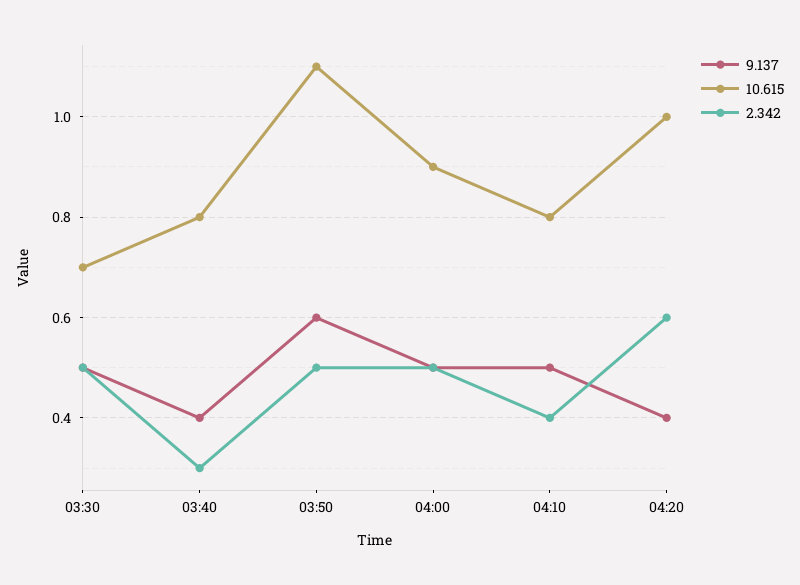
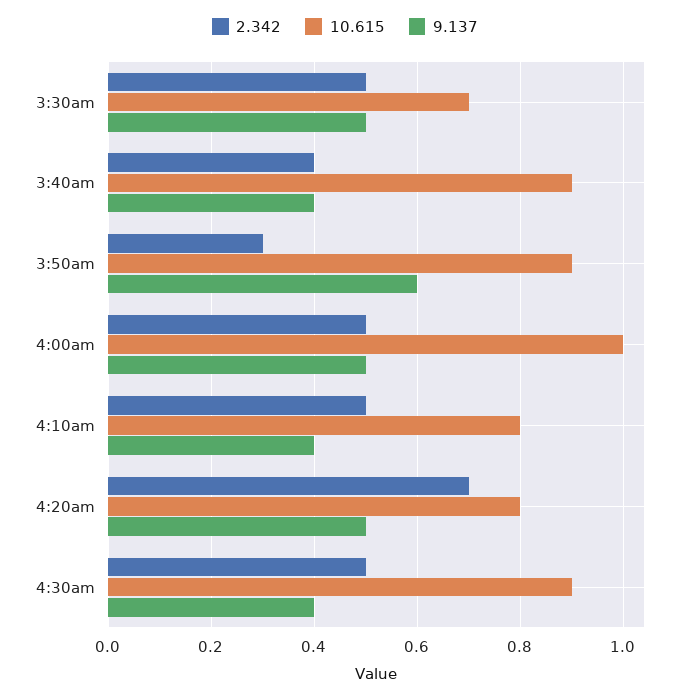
10.615, 03:40: 0.8 -> 0.9
2.342, 03:40: 0.3 -> 0.4
10.615, 03:50: 1.1 -> 0.9
2.342, 03:50: 0.5 -> 0.3
10.615, 04:00: 0.9 -> 1
9.137, 04:10: 0.5 -> 0.4
2.342, 04:10: 0.4 -> 0.5
9.137, 04:20: 0.4 -> 0.5
10.615, 04:20: 1 -> 0.8
2.342, 04:20: 0.6 -> 0.7
2.342, 4:30am: none -> 0.5
10.615, 4:30am: none -> 0.9
9.137, 4:30am: none -> 0.4

